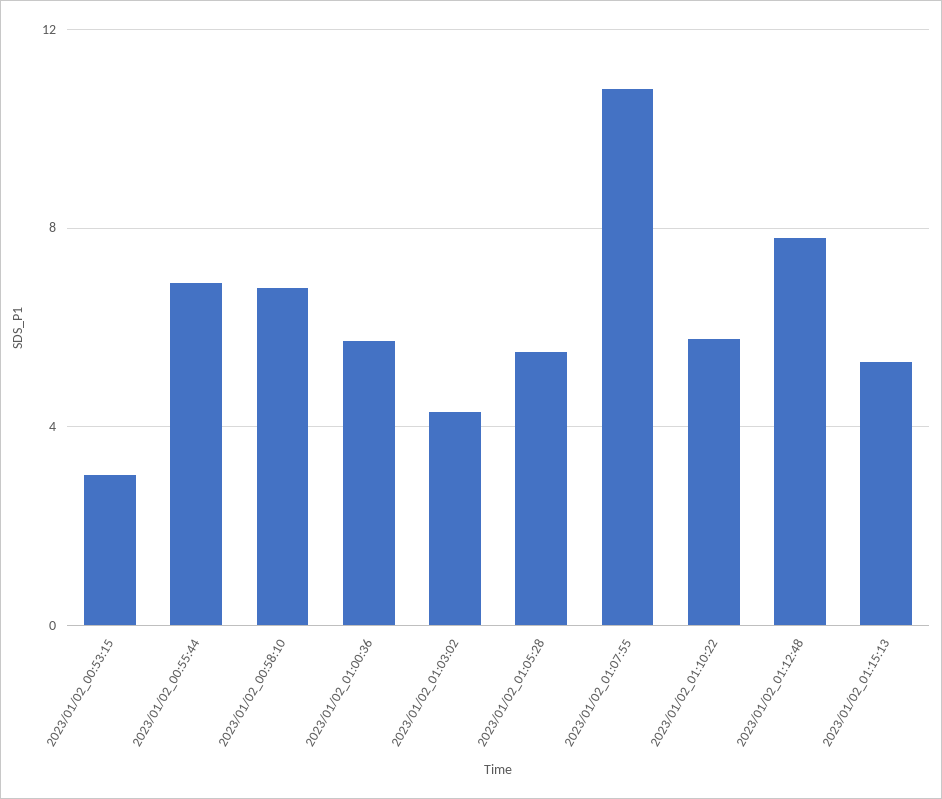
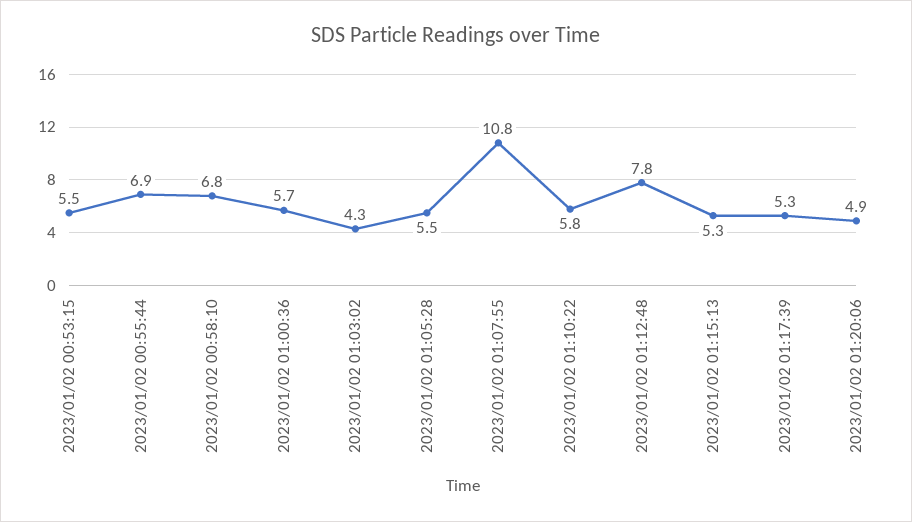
2023/01/02_00:53:15: 3 -> 5.5
2023/01/02 01:17:39: none -> 5.3
2023/01/02 01:20:06: none -> 4.9

